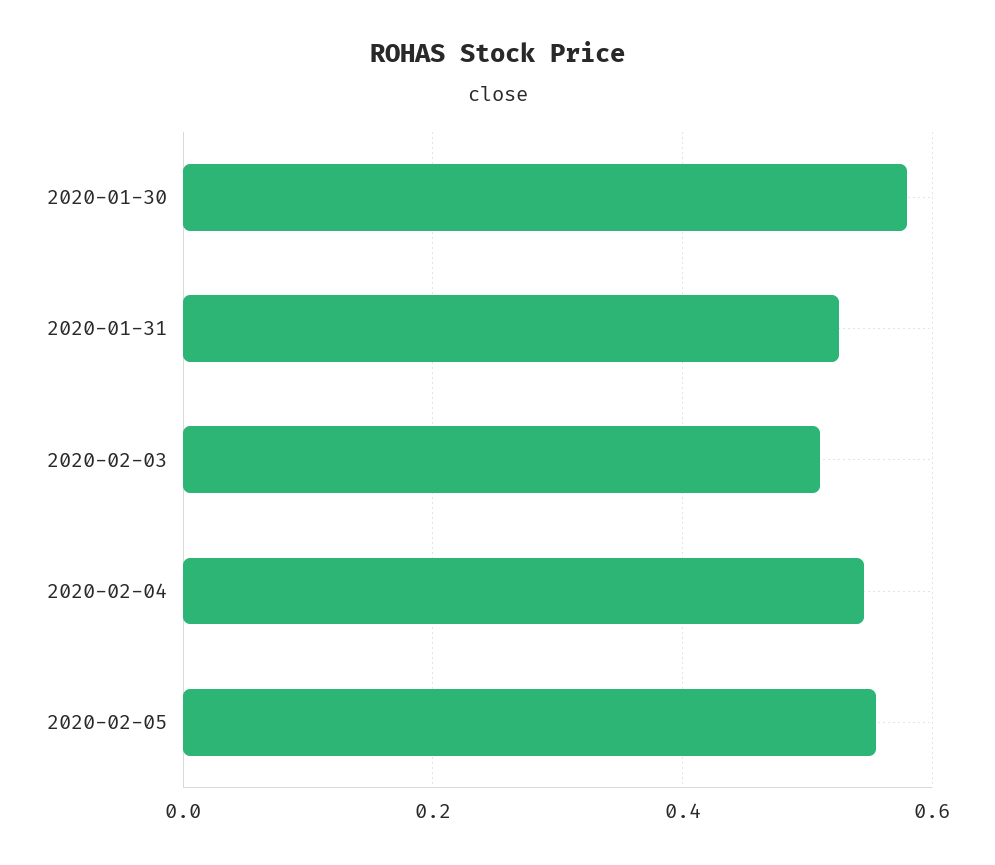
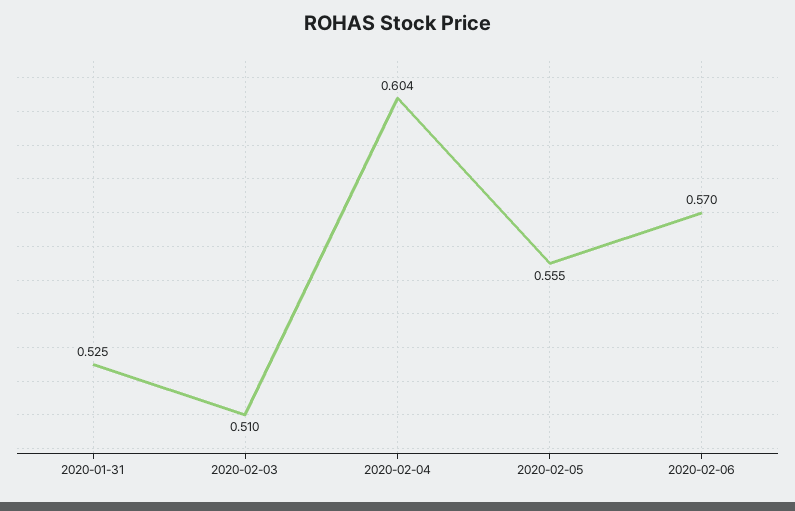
2020-01-30: 0.58 -> none
2020-02-04: 0.54 -> 0.604
2020-02-06: none -> 0.57

